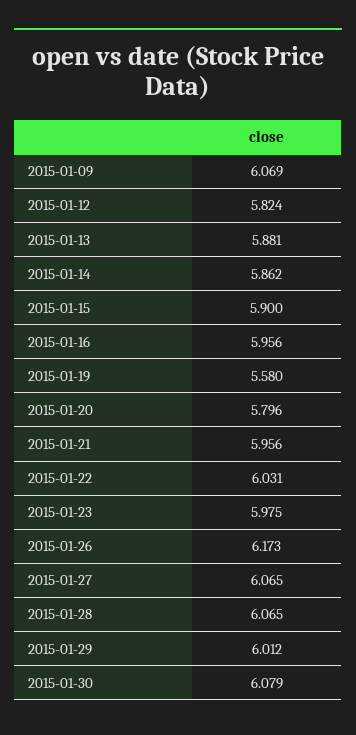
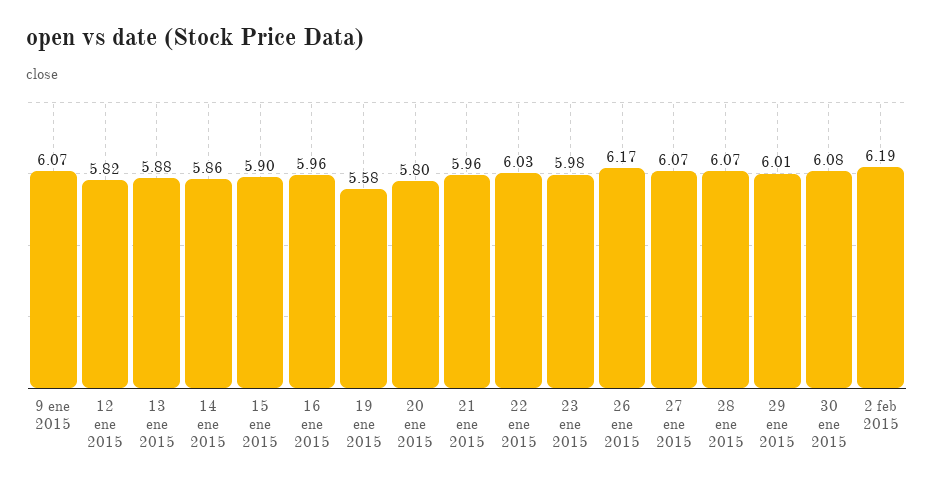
2 feb 2015: none -> 6.19

